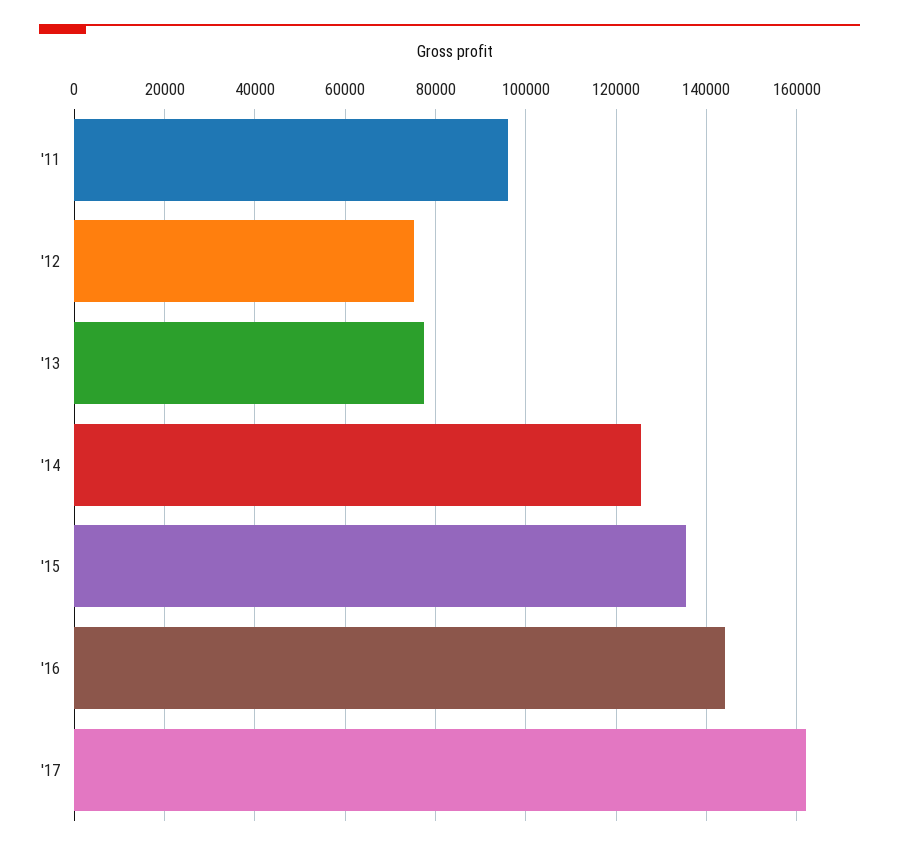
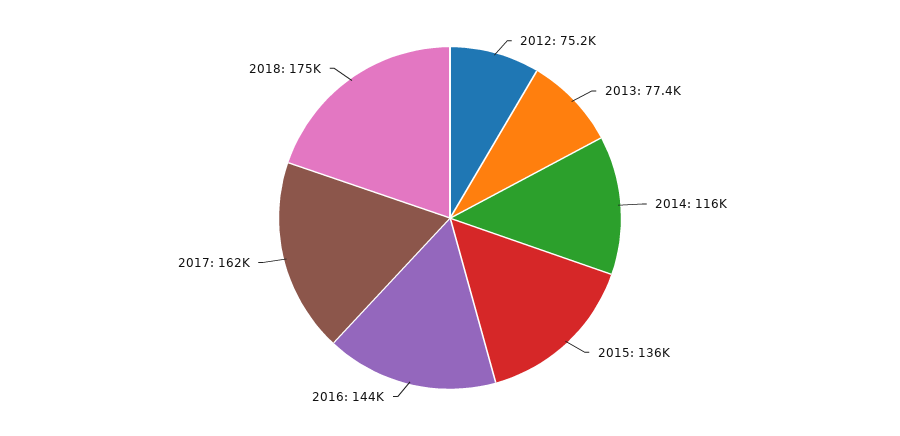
'11: 96000 -> none
'14: 126000 -> 116000
2018: none -> 175000

